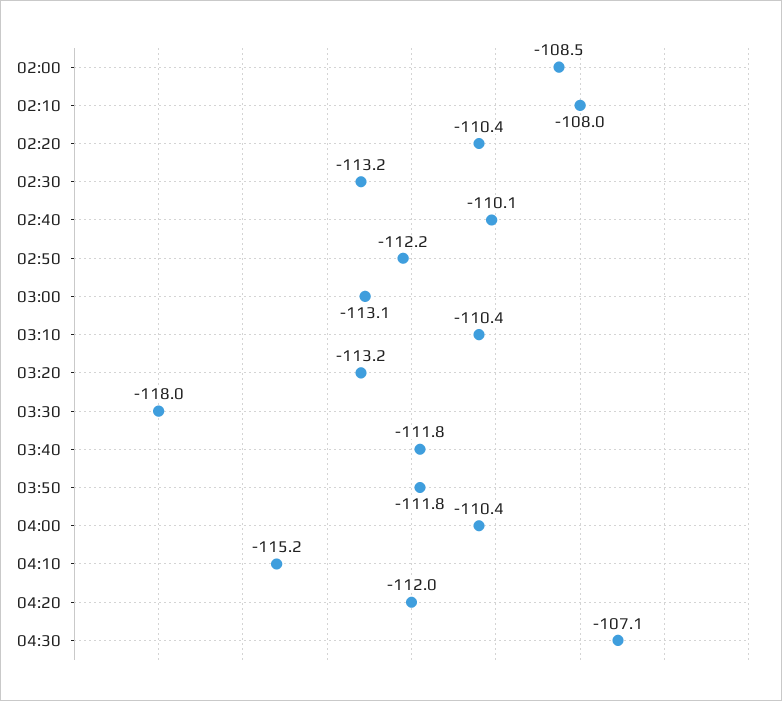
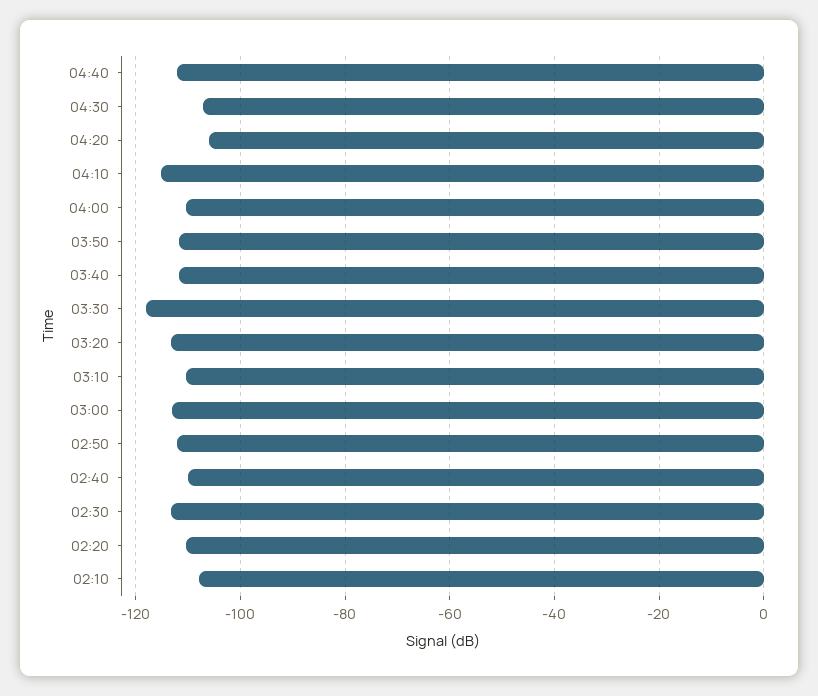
02:00: -108.5 -> none
04:20: -112 -> -106
04:40: none -> -112

